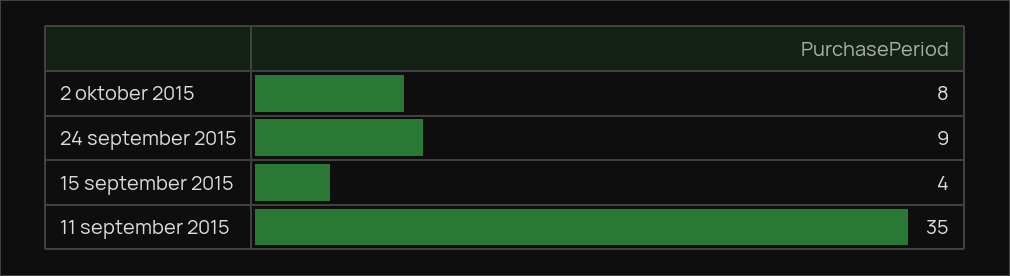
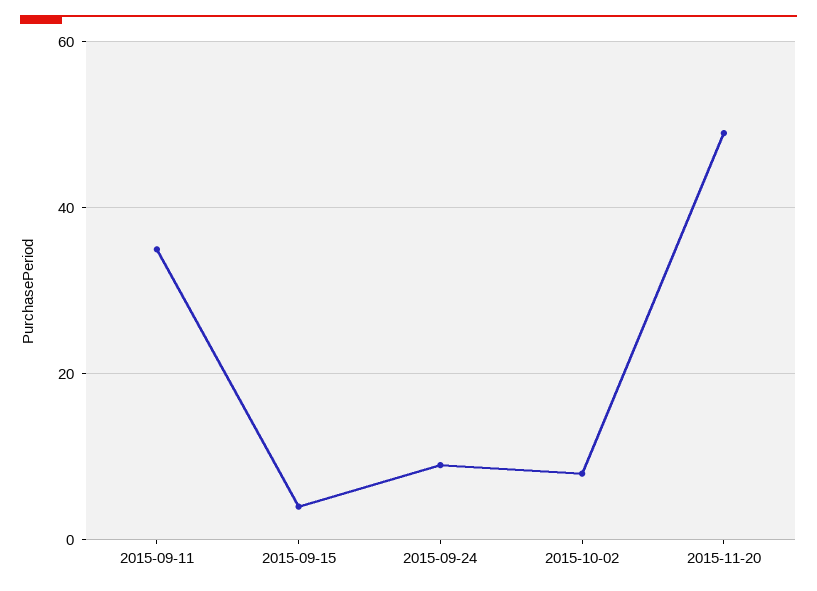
2015-11-20: none -> 50

